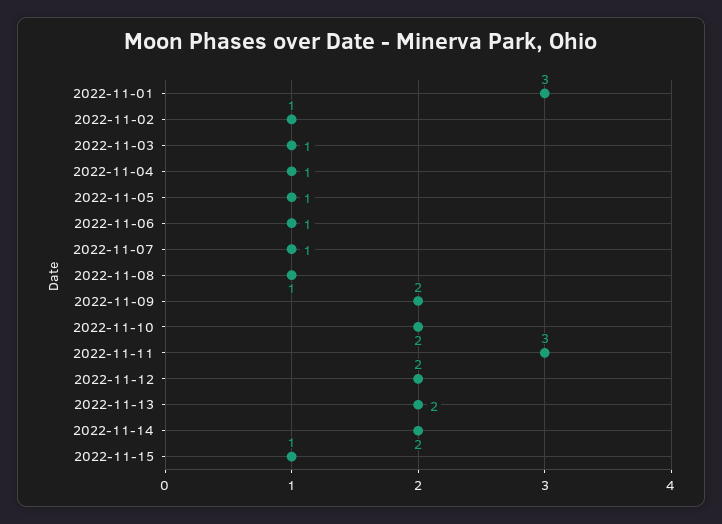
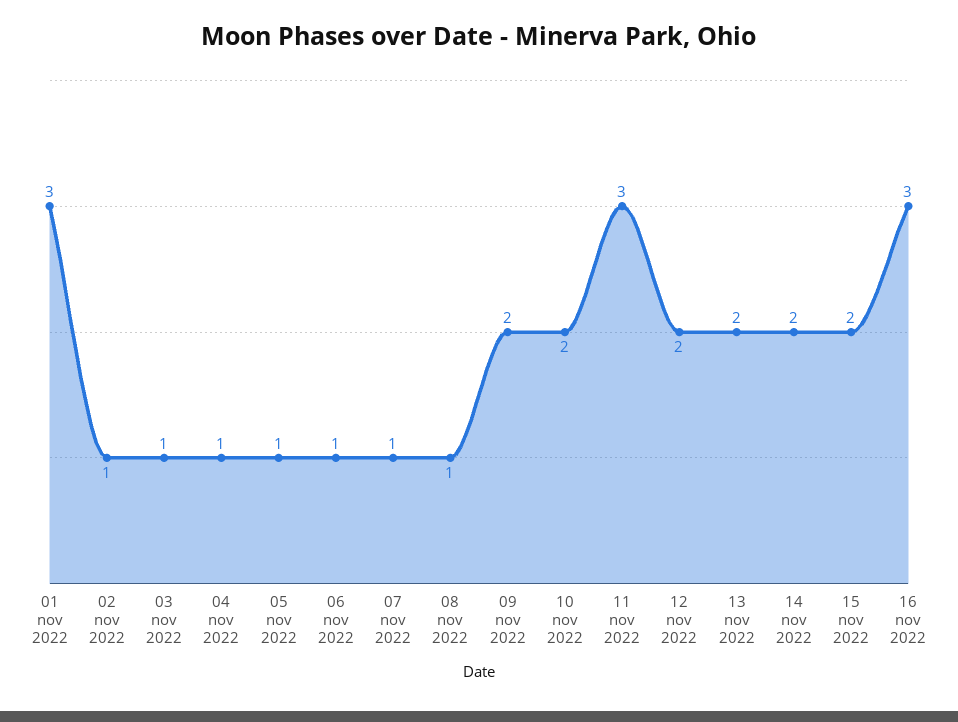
2022-11-15: 1 -> 2
16 nov 2022: none -> 3

